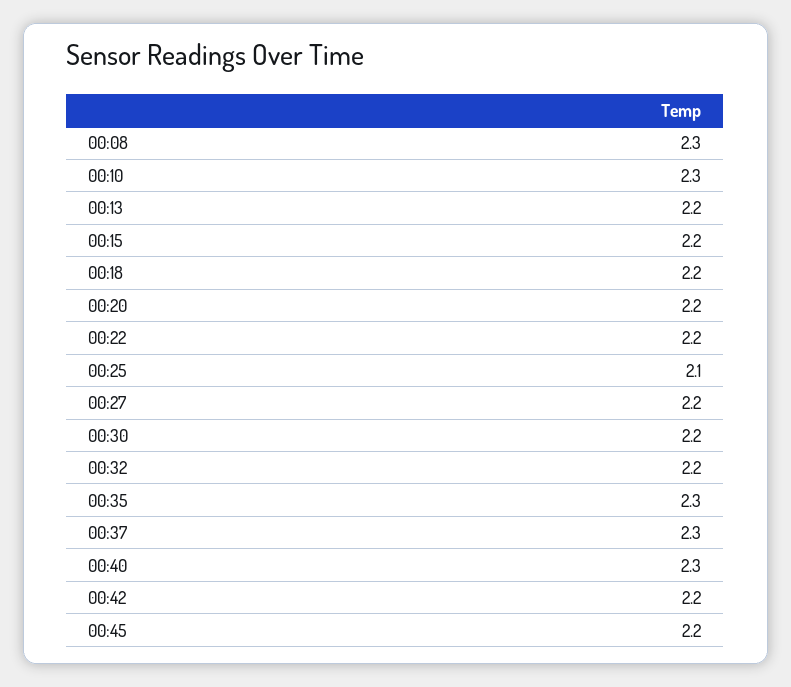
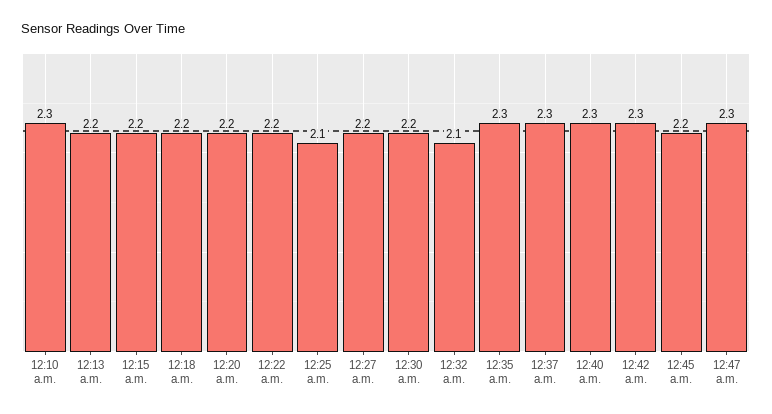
00:08: 2.3 -> none
00:32: 2.2 -> 2.1
00:42: 2.2 -> 2.3
12:47 a.m.: none -> 2.3

